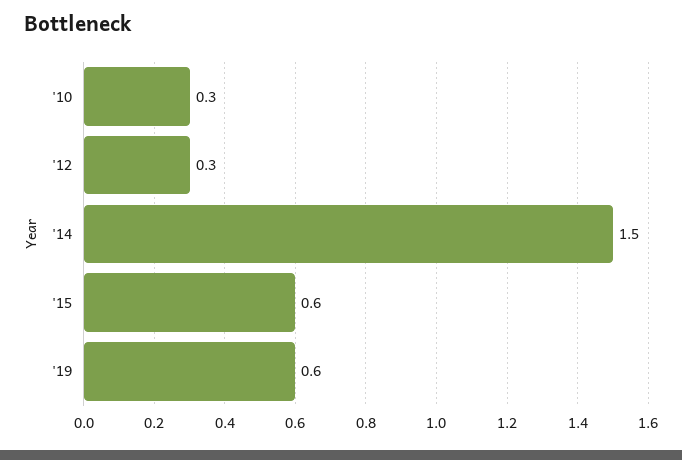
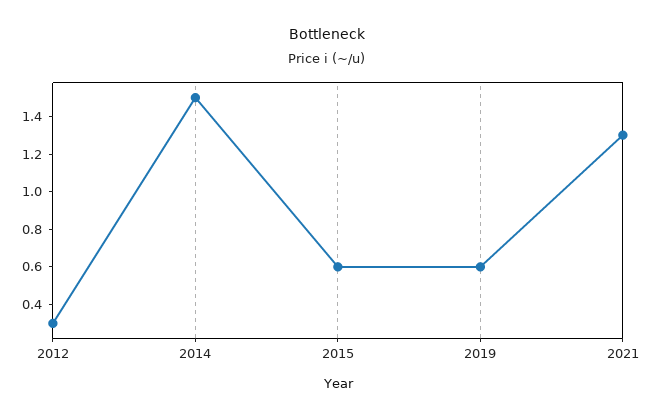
'10: 0.3 -> none
2021: none -> 1.3

